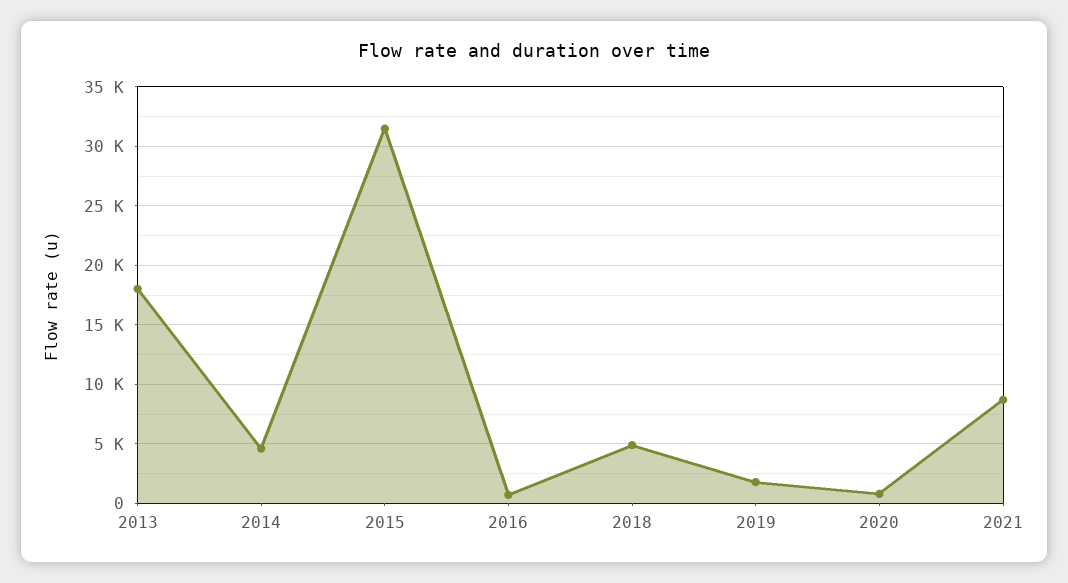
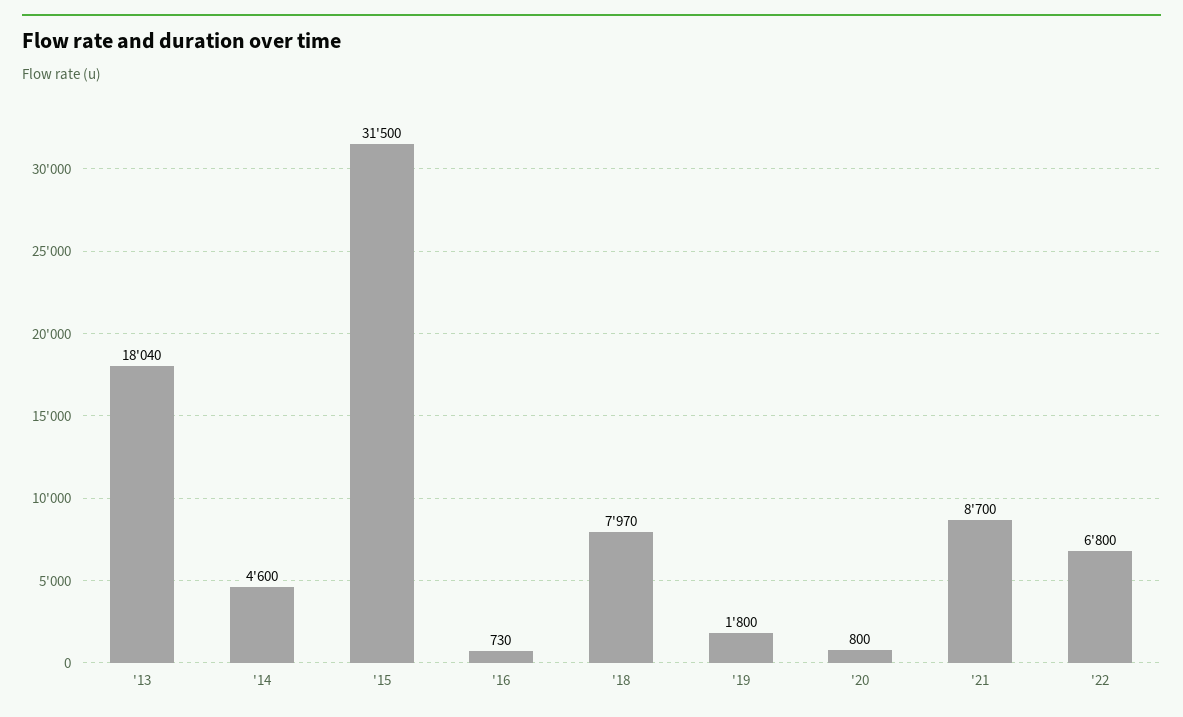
2018: 5000 -> 7970
'22: none -> 6800

